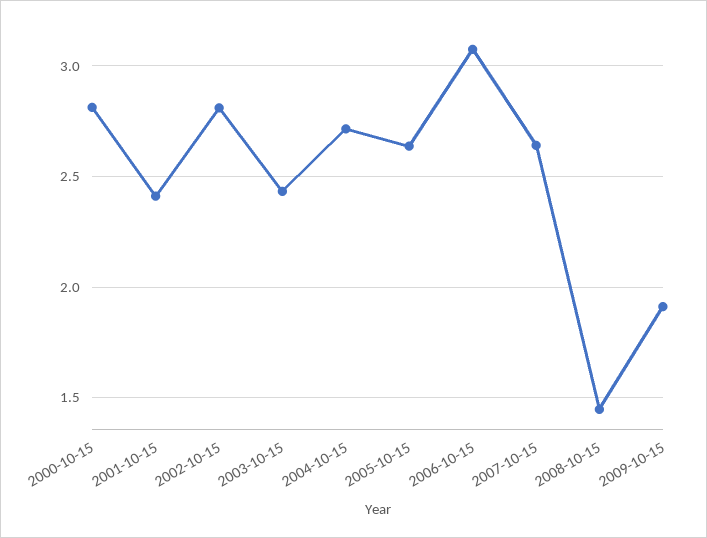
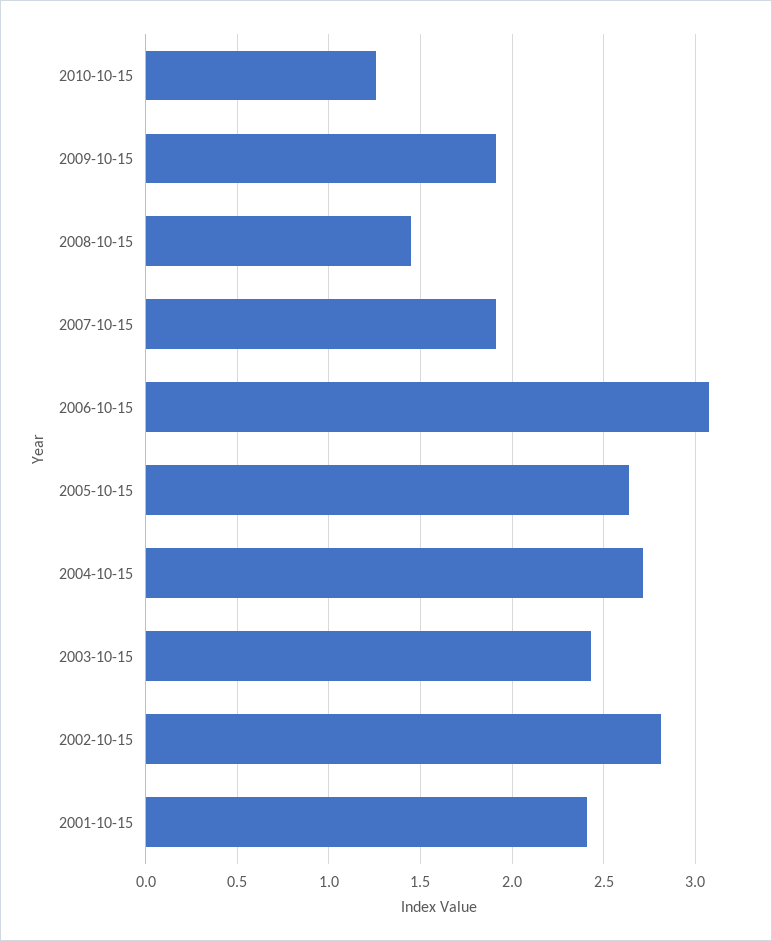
2000-10-15: 2.8 -> none
2007-10-15: 2.65 -> 1.9
2010-10-15: none -> 1.25

